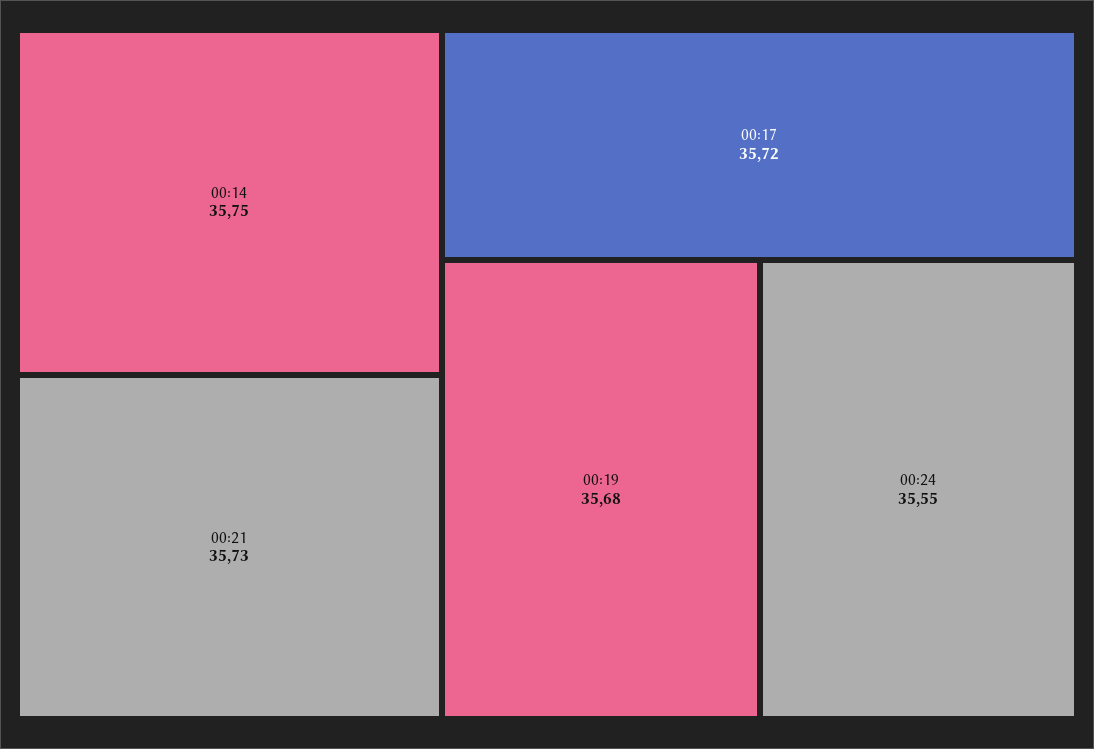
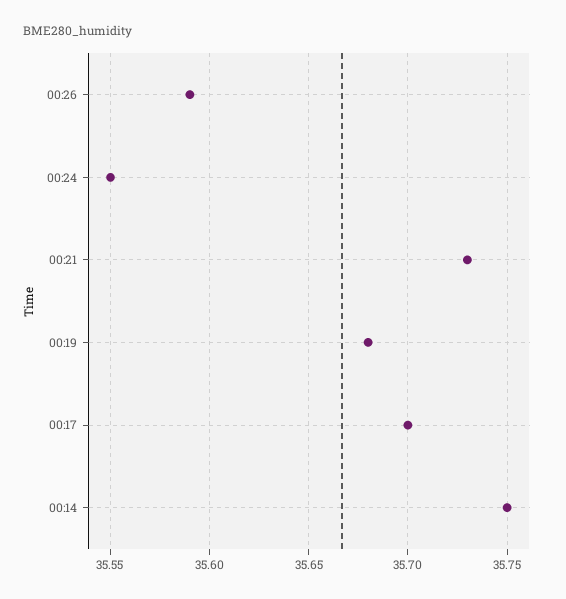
00:17: 35.72 -> 35.7
00:26: none -> 35.59

